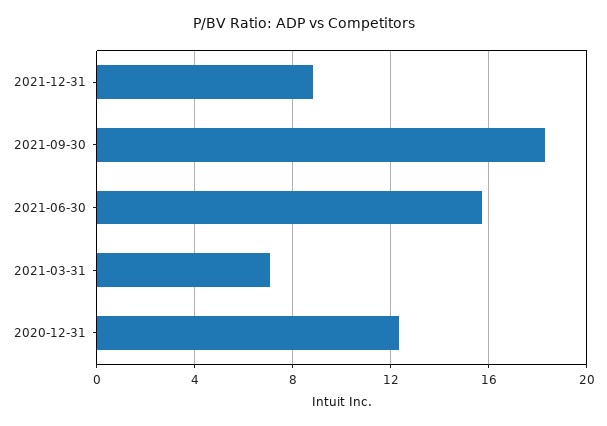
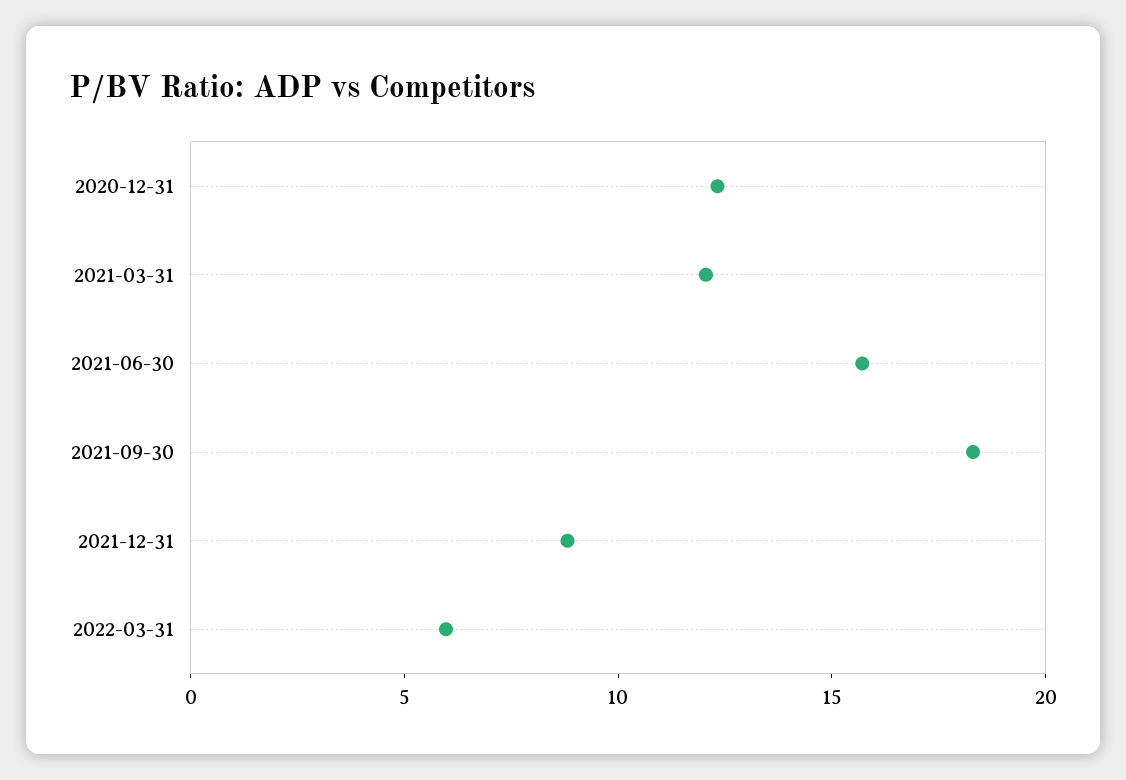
2021-03-31: 7 -> 12
2022-03-31: none -> 6

